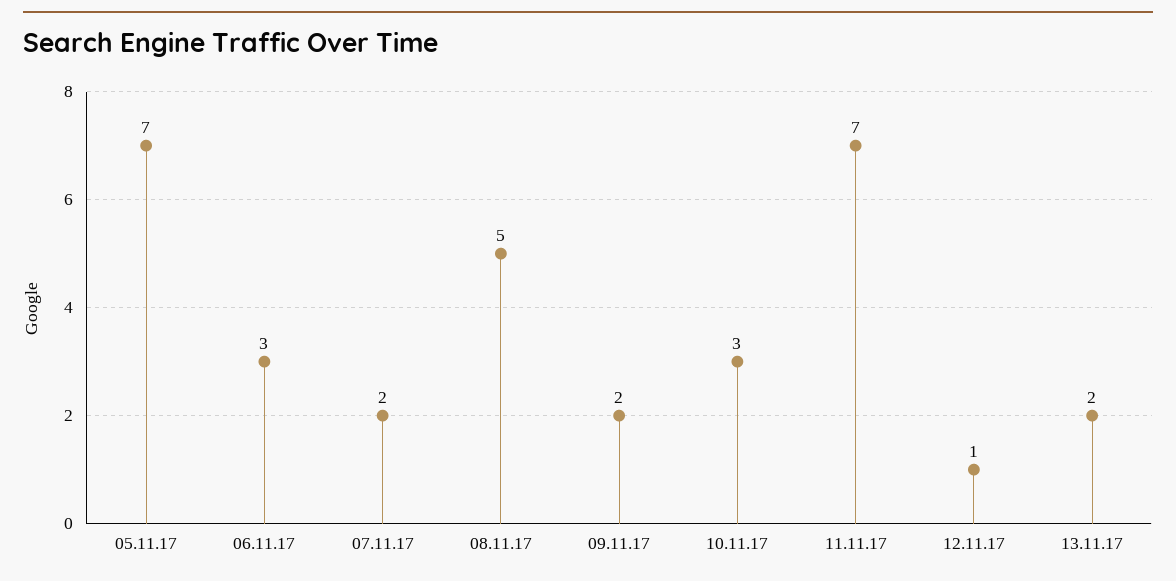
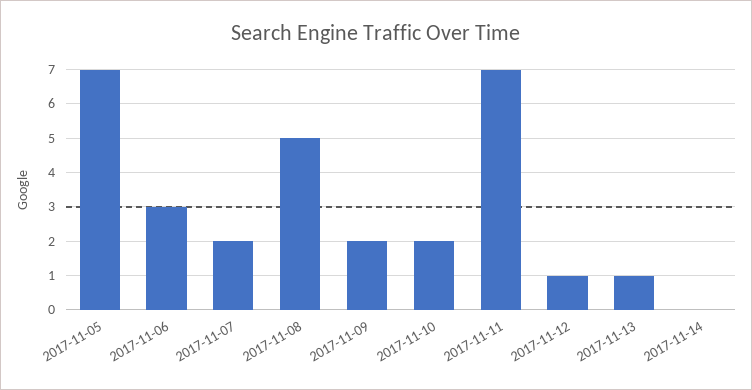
10.11.17: 3 -> 2
13.11.17: 2 -> 1
2017-11-14: none -> 0

